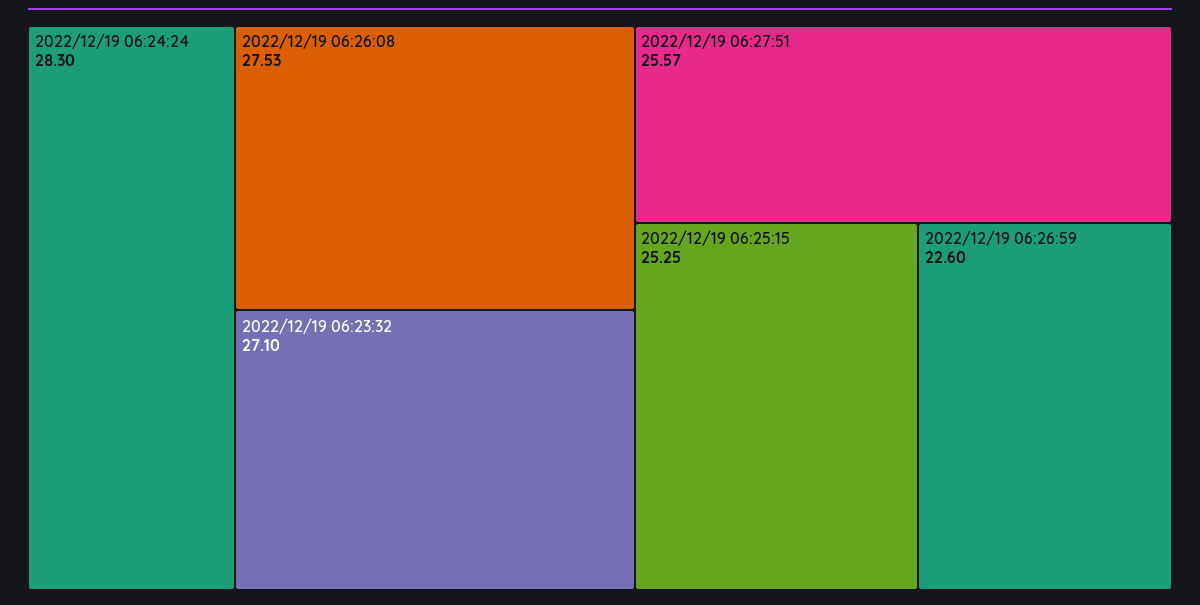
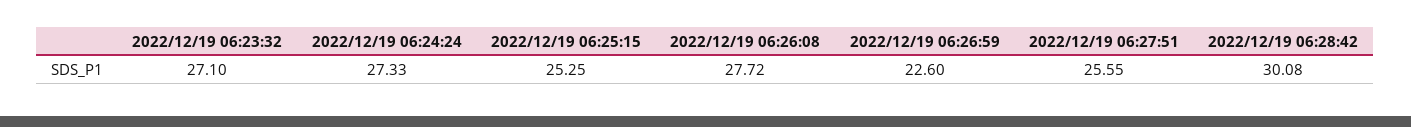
2022/12/19 06:24:24: 28.3 -> 27.33
2022/12/19 06:26:08: 27.53 -> 27.72
2022/12/19 06:27:51: 25.57 -> 25.55
2022/12/19 06:28:42: none -> 30.08

